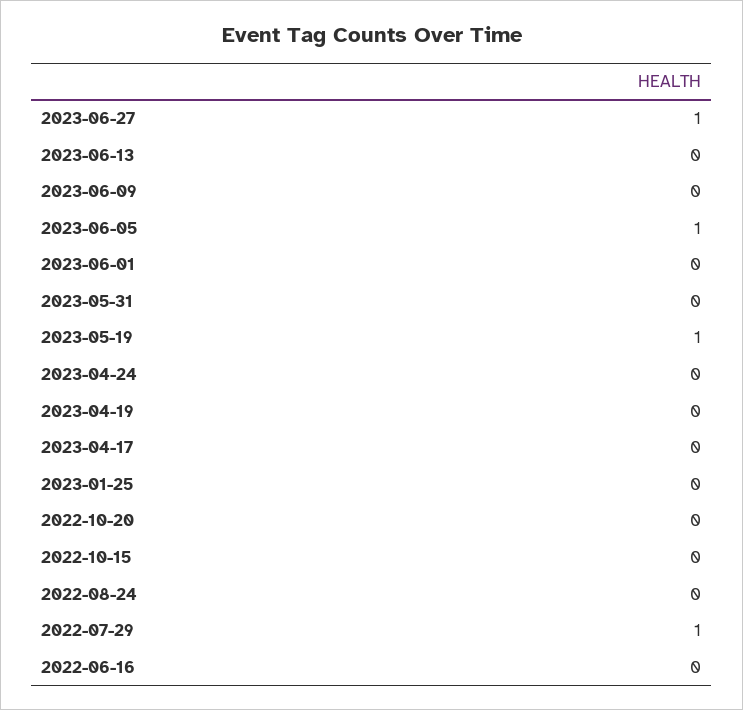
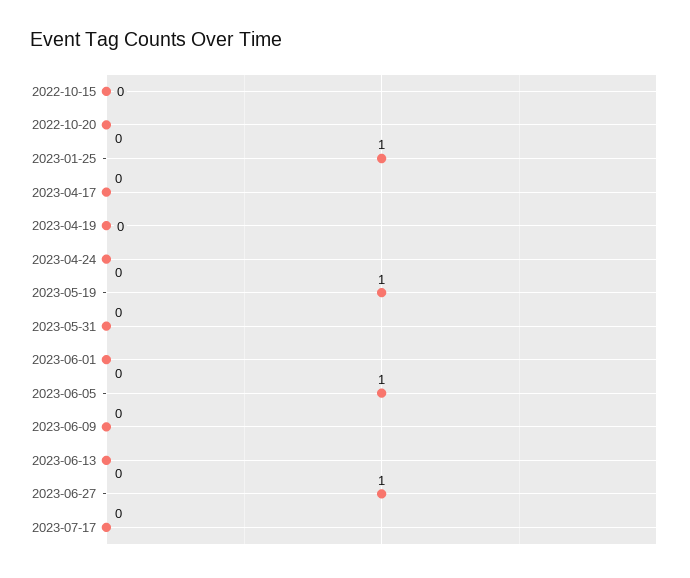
2023-01-25: 0 -> 1
2022-08-24: 0 -> none
2022-07-29: 1 -> none
2022-06-16: 0 -> none
2023-07-17: none -> 0

